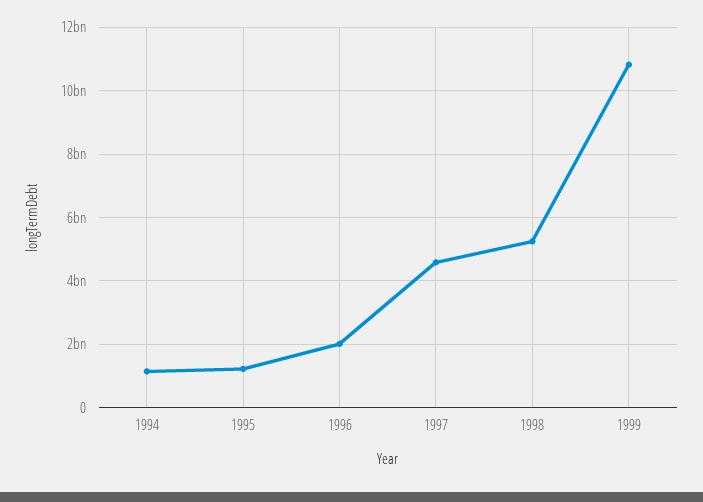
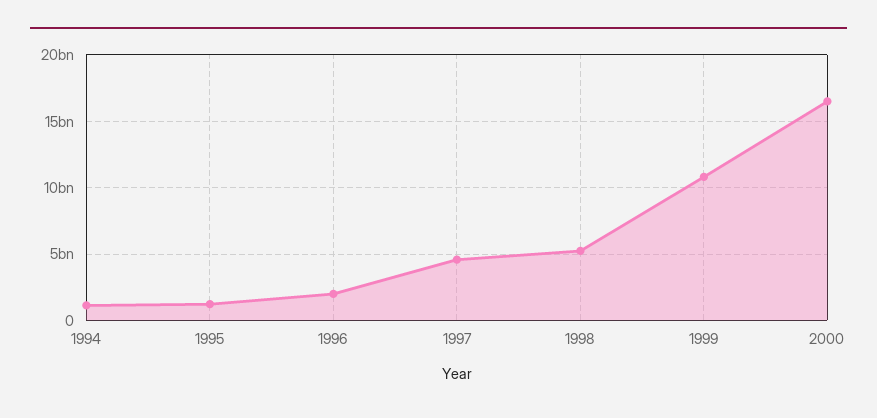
2000: none -> 16500000000

